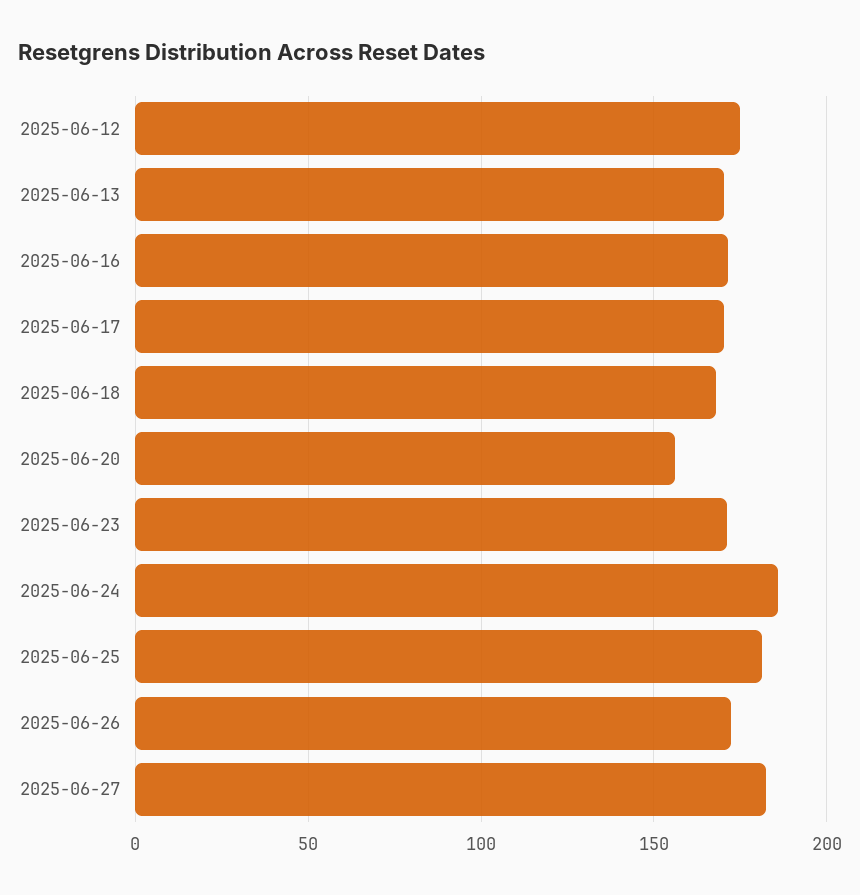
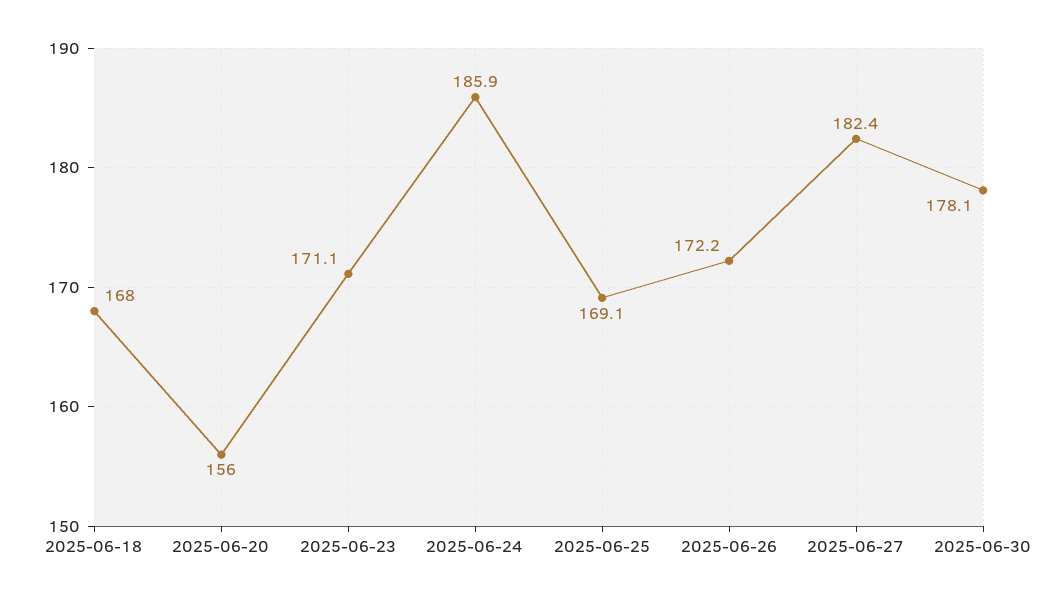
2025-06-12: 175 -> none
2025-06-13: 170 -> none
2025-06-16: 170 -> none
2025-06-17: 170 -> none
2025-06-25: 180 -> 169.1
2025-06-30: none -> 178.1

